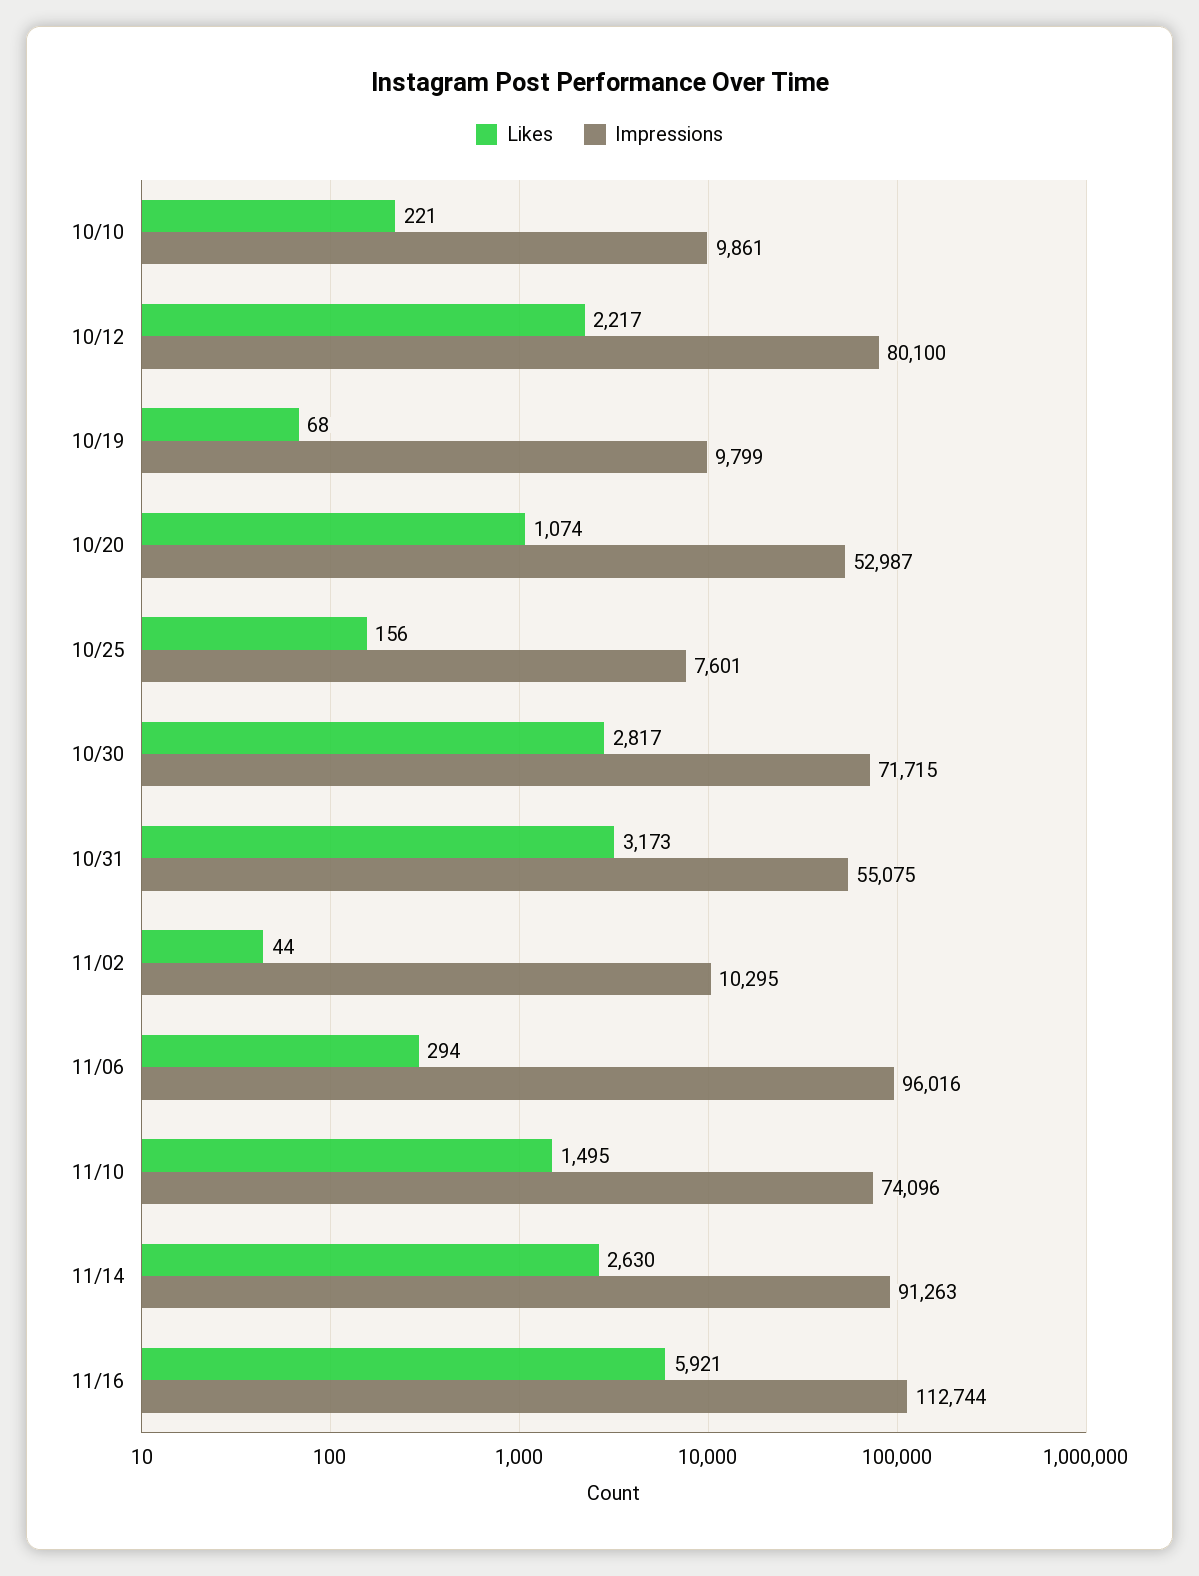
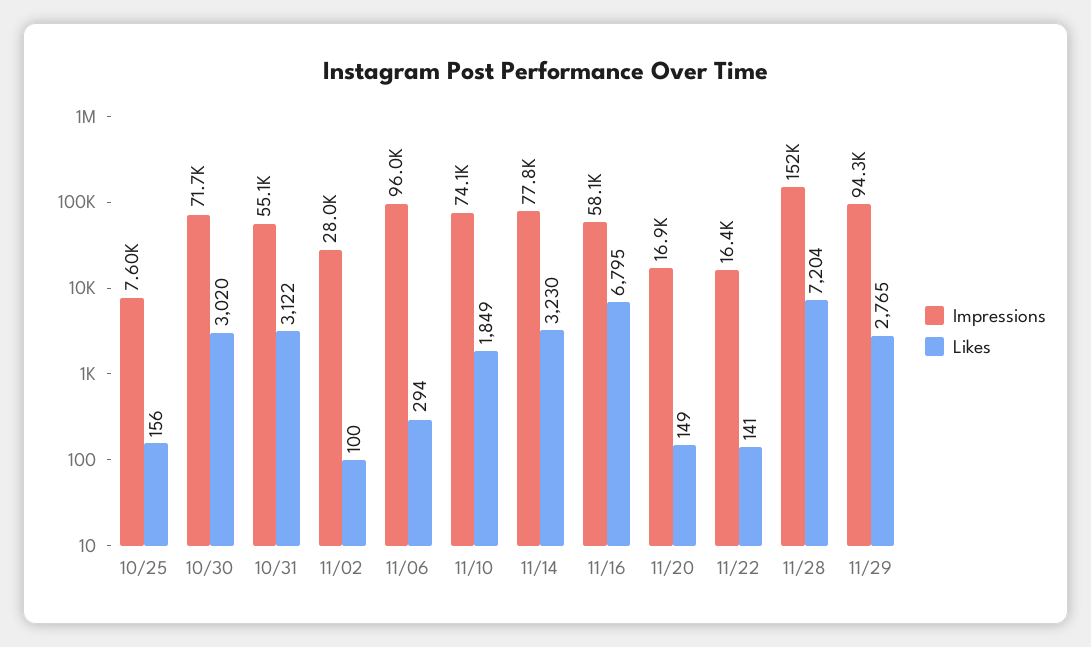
Likes, 10/10: 221 -> none
Impressions, 10/10: 9861 -> none
Likes, 10/12: 2217 -> none
Impressions, 10/12: 80100 -> none
Likes, 10/19: 68 -> none
Impressions, 10/19: 9799 -> none
Likes, 10/20: 1074 -> none
Impressions, 10/20: 52987 -> none
Likes, 10/30: 2817 -> 3020
Likes, 10/31: 3173 -> 3122
Likes, 11/02: 44 -> 100
Impressions, 11/02: 10295 -> 28000
Likes, 11/10: 1495 -> 1849
Likes, 11/14: 2630 -> 3230
Impressions, 11/14: 91263 -> 77800
Likes, 11/16: 5921 -> 6795
Impressions, 11/16: 112744 -> 58100
Impressions, 11/20: none -> 16900
Likes, 11/20: none -> 149
Impressions, 11/22: none -> 16400
Likes, 11/22: none -> 141
Impressions, 11/28: none -> 152000
Likes, 11/28: none -> 7204
Impressions, 11/29: none -> 94300
Likes, 11/29: none -> 2765

